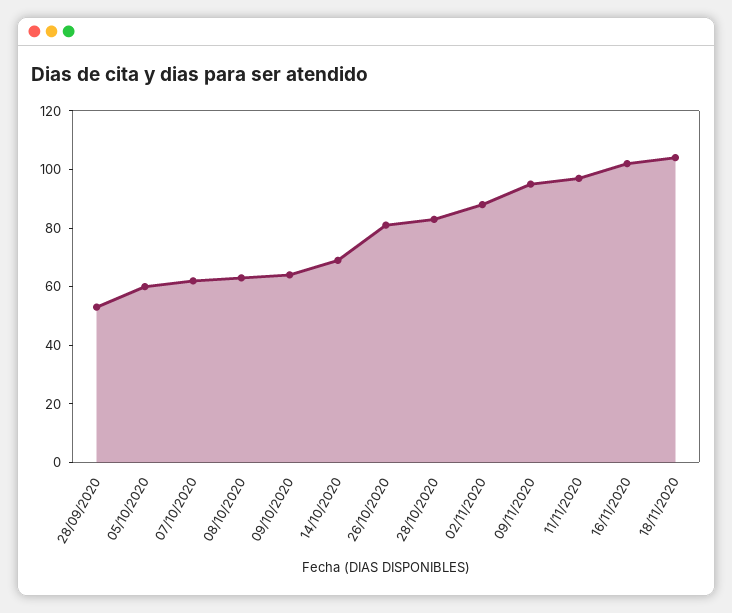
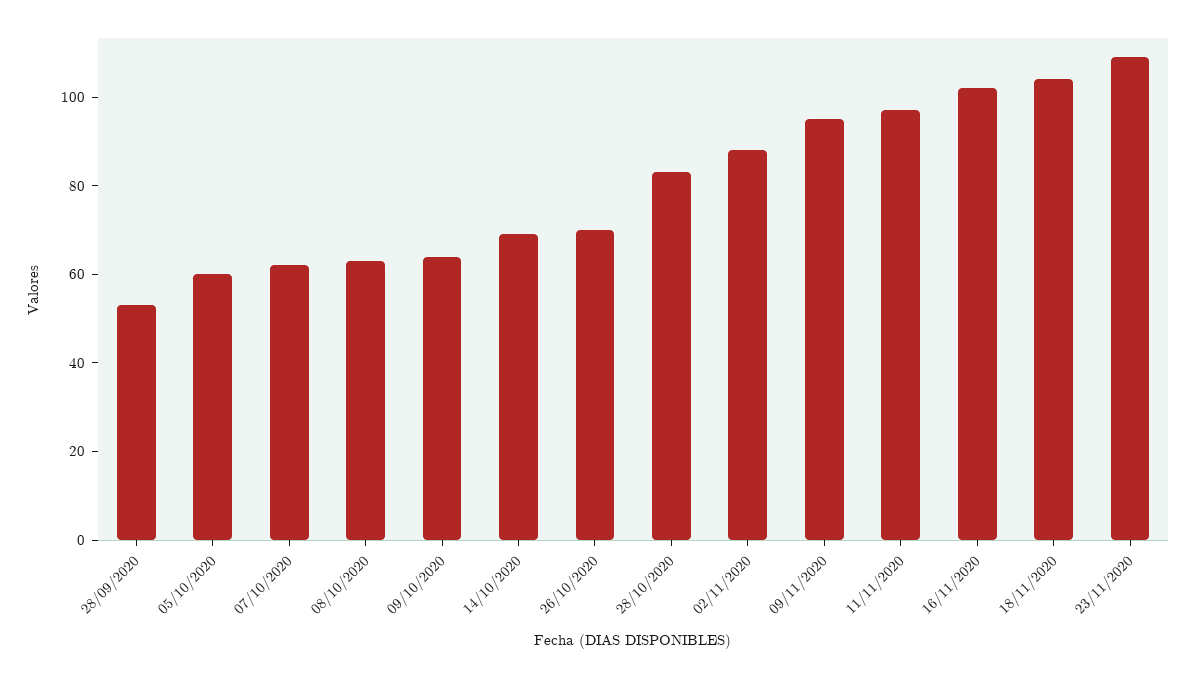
26/10/2020: 80 -> 70
23/11/2020: none -> 110

